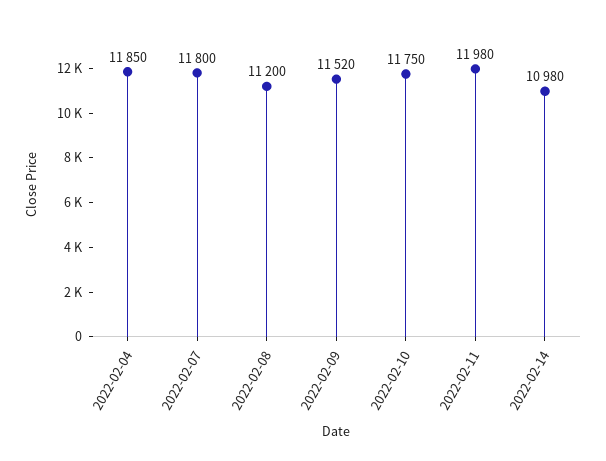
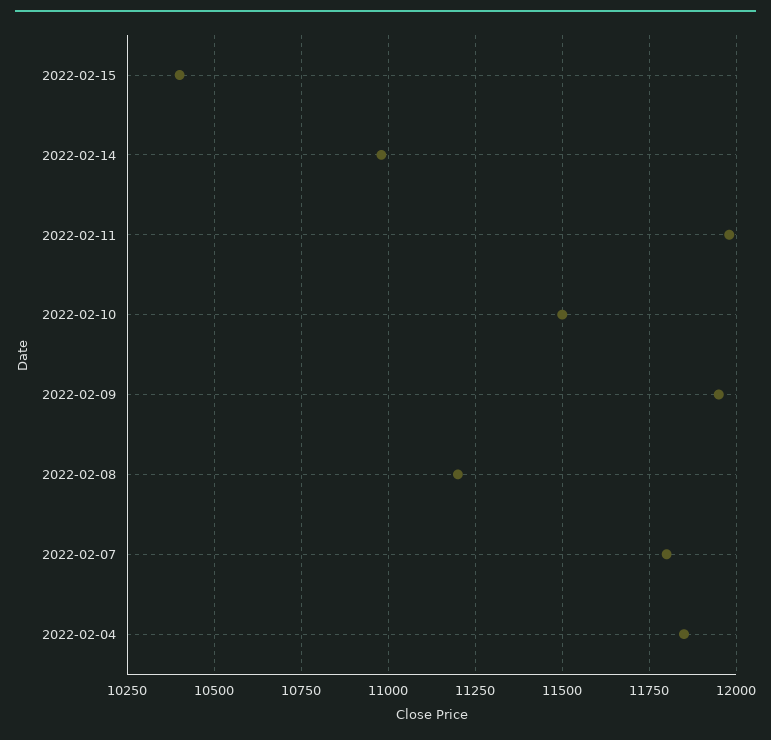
2022-02-09: 11520 -> 11950
2022-02-10: 11750 -> 11500
2022-02-15: none -> 10400

